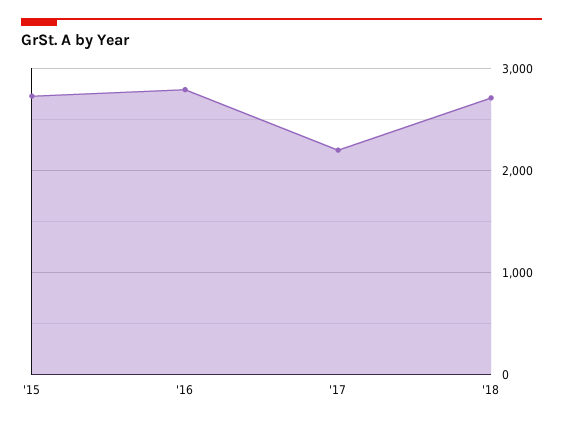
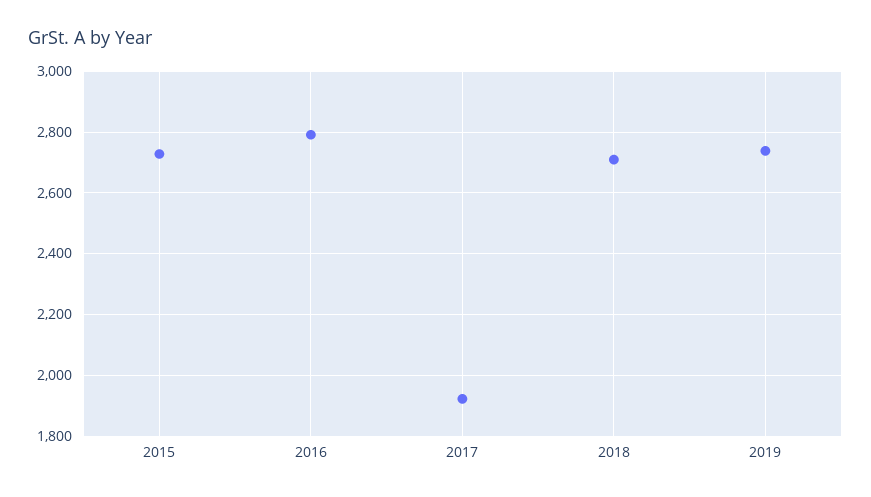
'17: 2200 -> 1920
2019: none -> 2740

